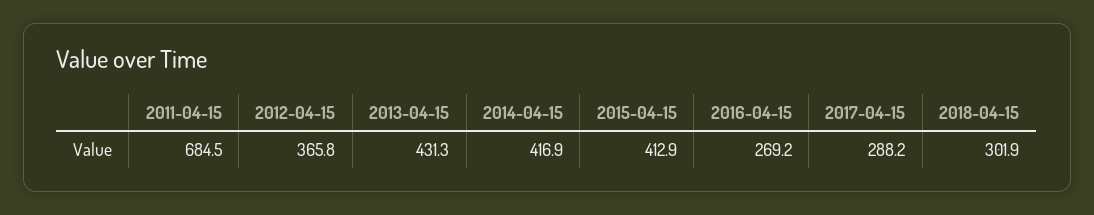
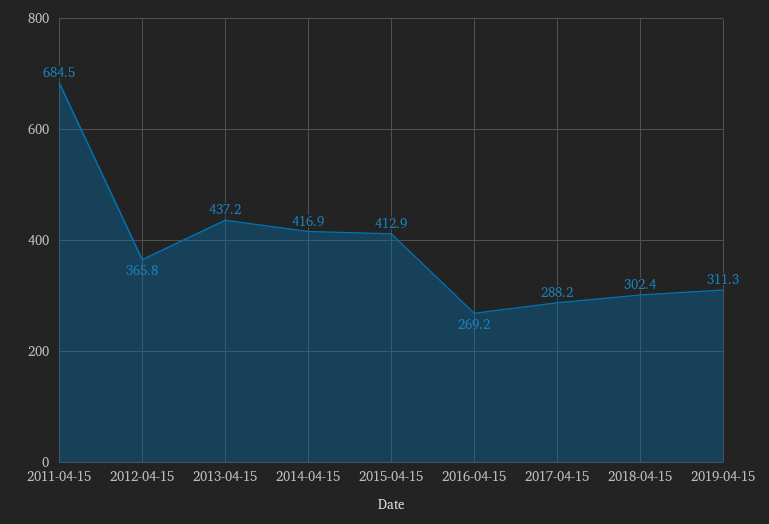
2013-04-15: 431.3 -> 437.2
2018-04-15: 301.9 -> 302.4
2019-04-15: none -> 311.3

